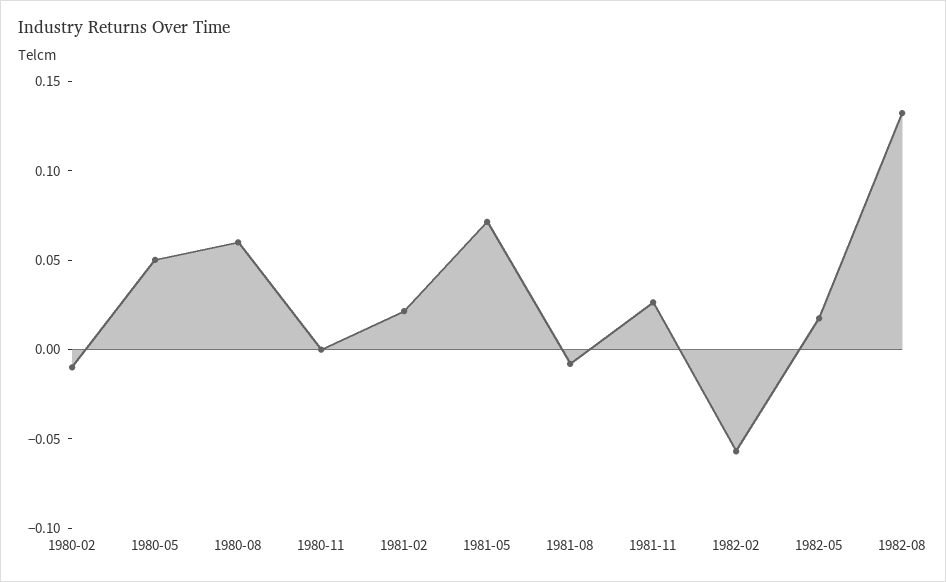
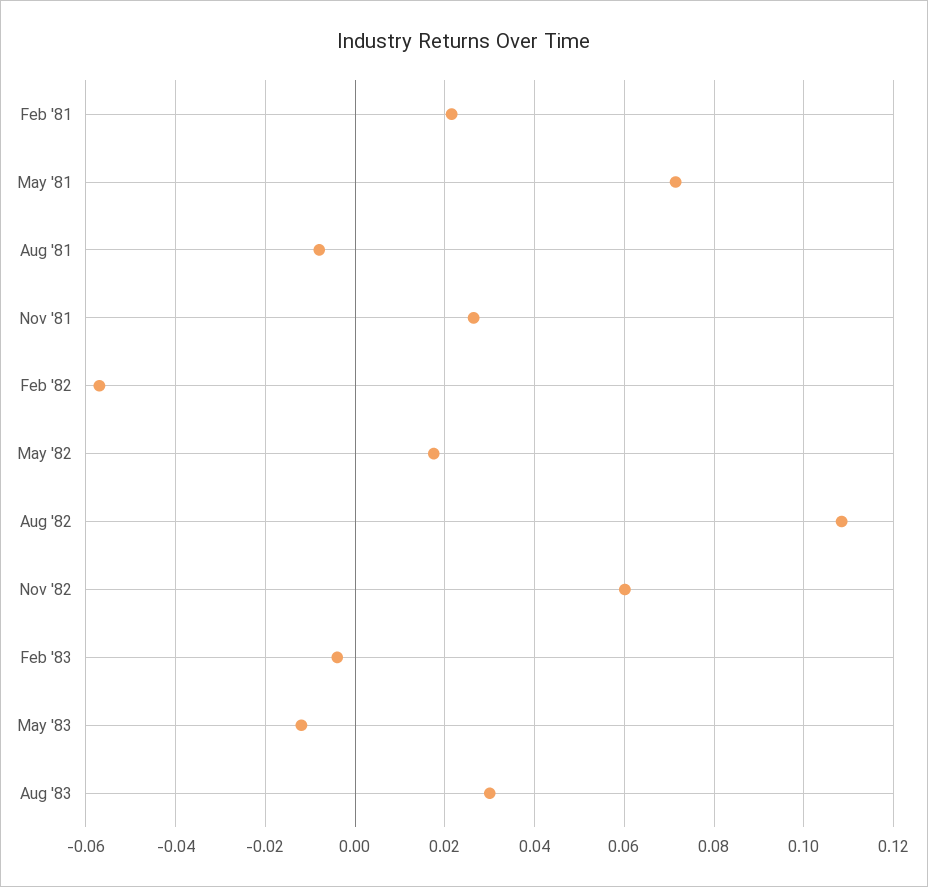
1980-02: -0.01 -> none
1980-05: 0.05 -> none
1980-08: 0.06 -> none
1980-11: 0 -> none
1982-08: 0.13 -> 0.108
Nov '82: none -> 0.06
Feb '83: none -> -0.004
May '83: none -> -0.012
Aug '83: none -> 0.03

